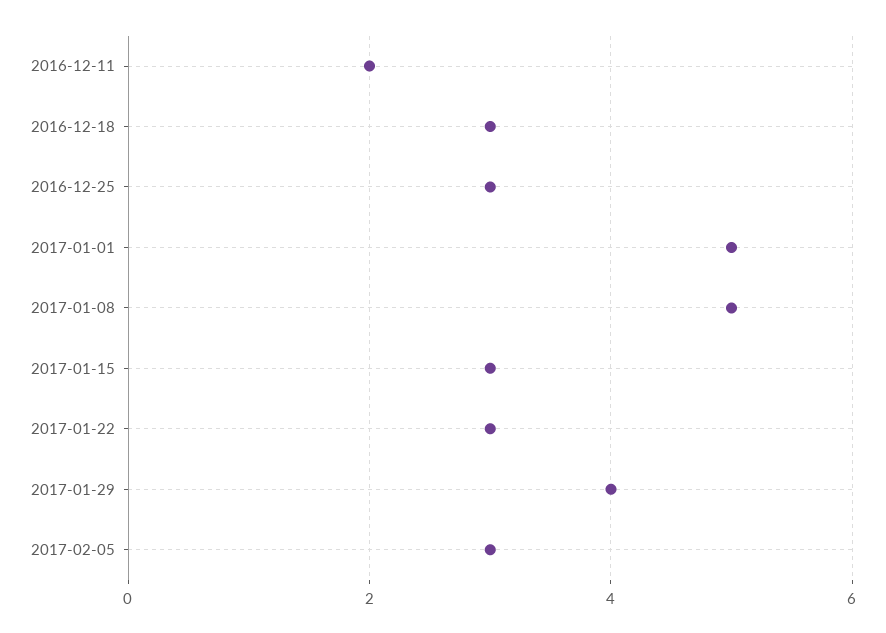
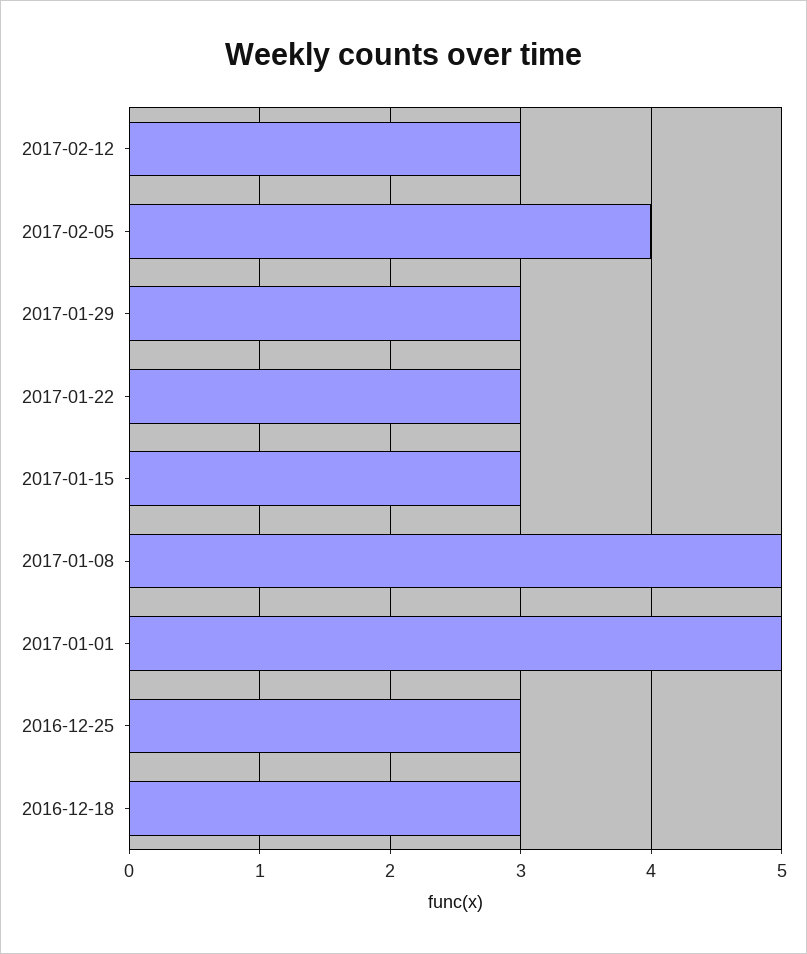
2016-12-11: 2 -> none
2017-01-29: 4 -> 3
2017-02-05: 3 -> 4
2017-02-12: none -> 3

